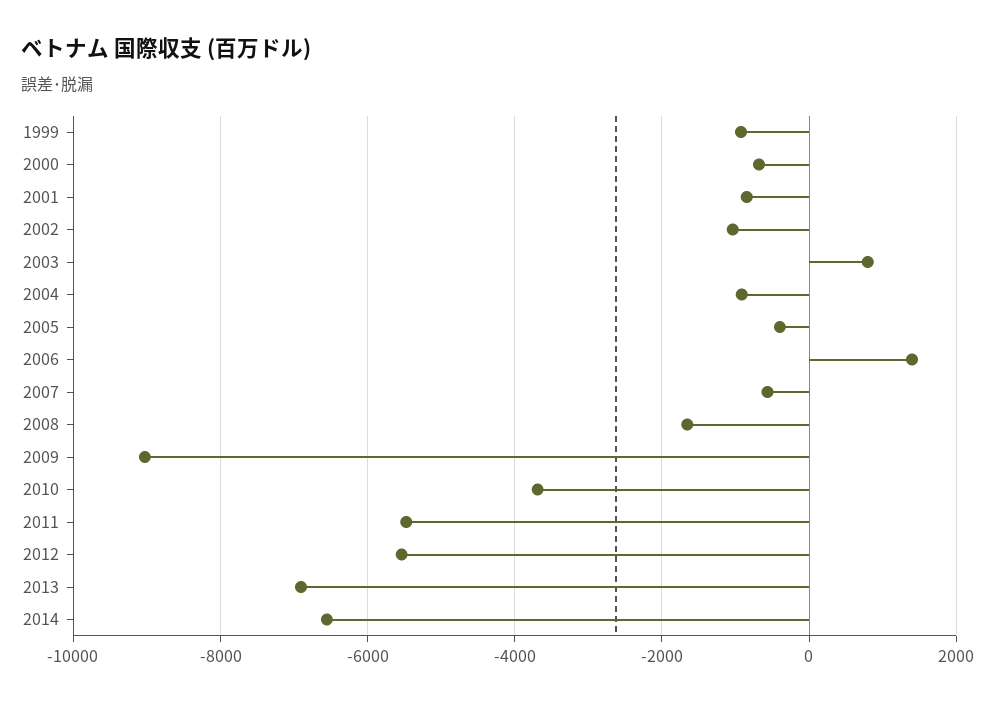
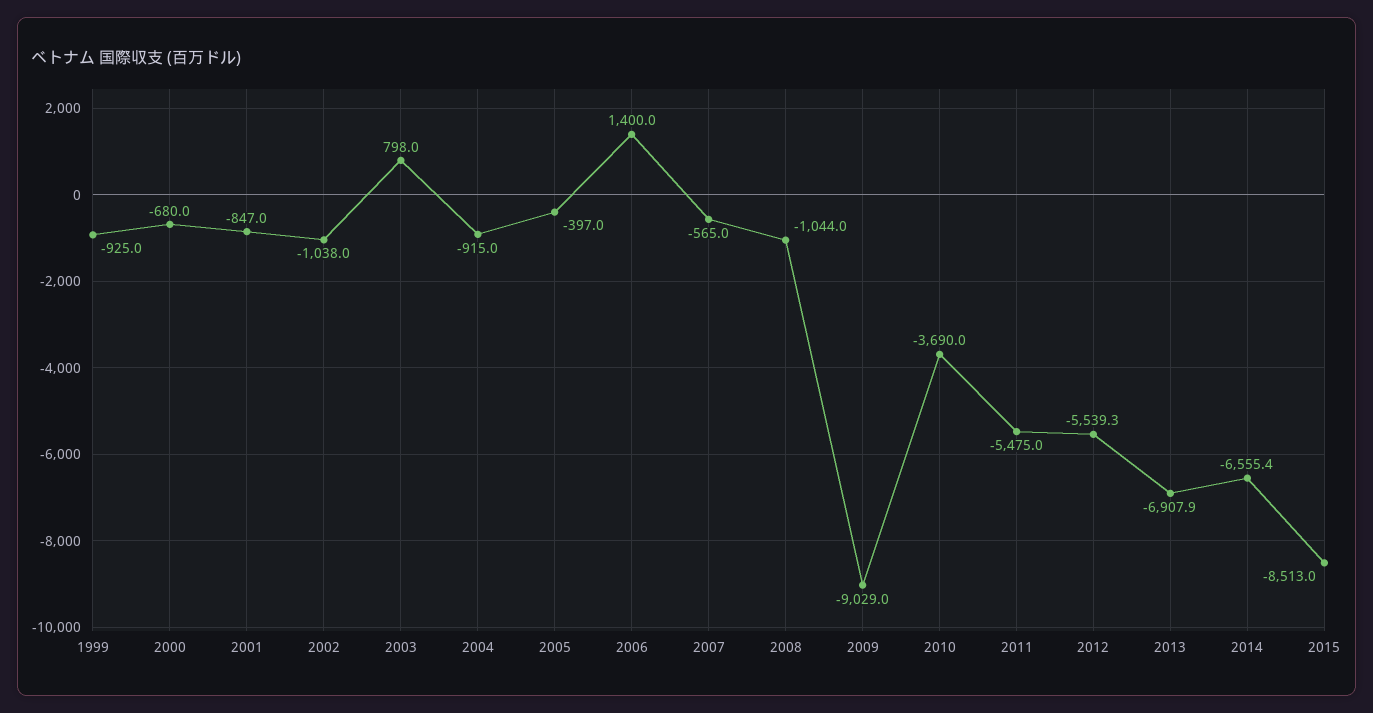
2008: -1600 -> -1044
2015: none -> -8513

